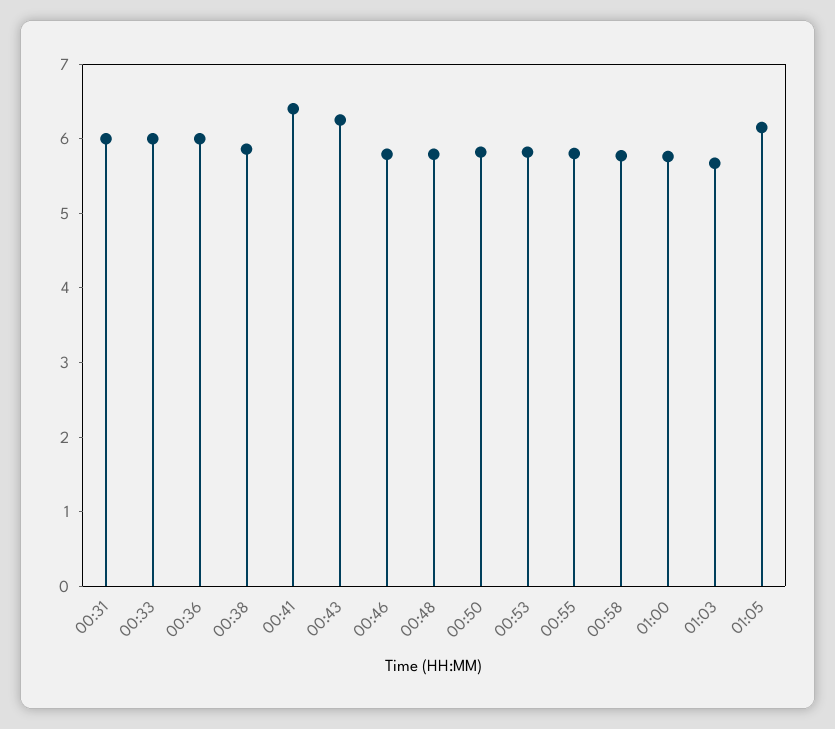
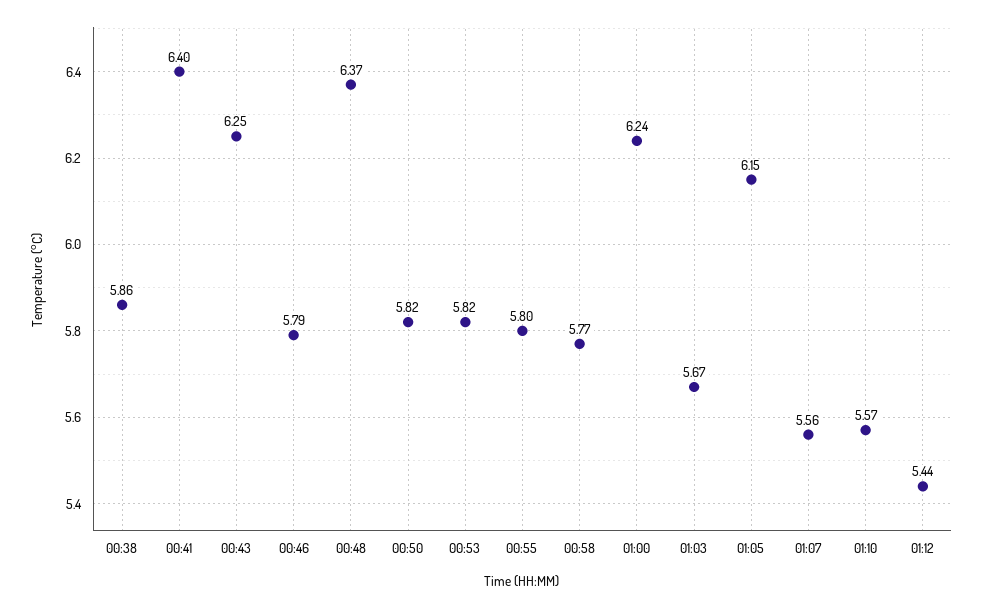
00:31: 6 -> none
00:33: 6 -> none
00:36: 6 -> none
00:48: 5.8 -> 6.37
01:00: 5.8 -> 6.24
01:07: none -> 5.56
01:10: none -> 5.57
01:12: none -> 5.44

